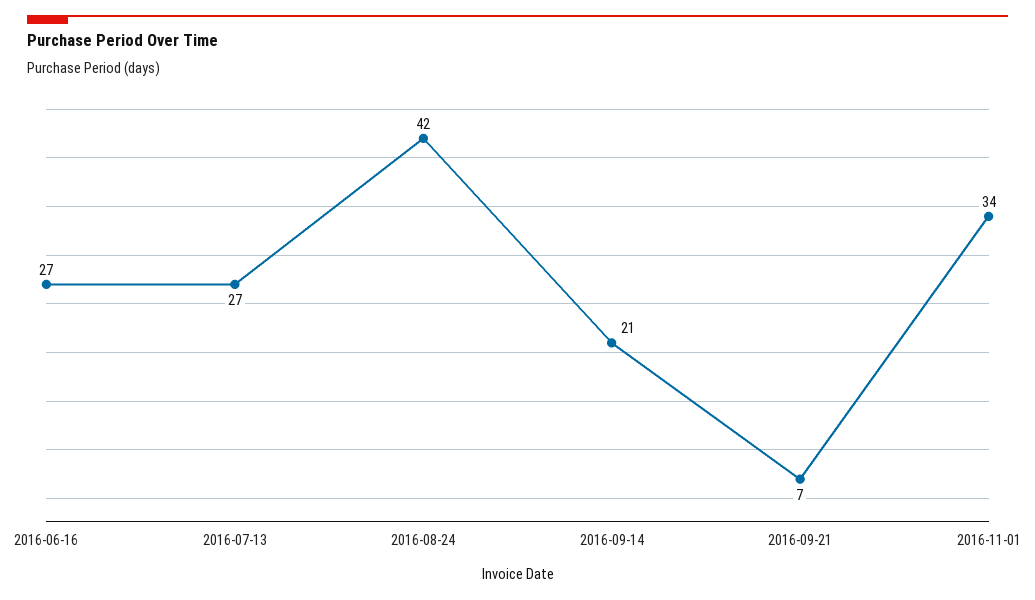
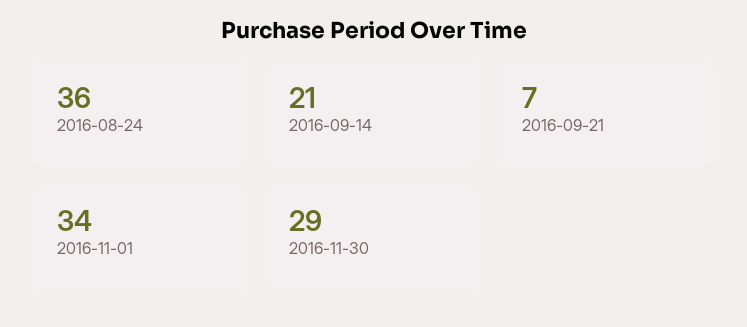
2016-06-16: 27 -> none
2016-07-13: 27 -> none
2016-08-24: 42 -> 36
2016-11-30: none -> 29

